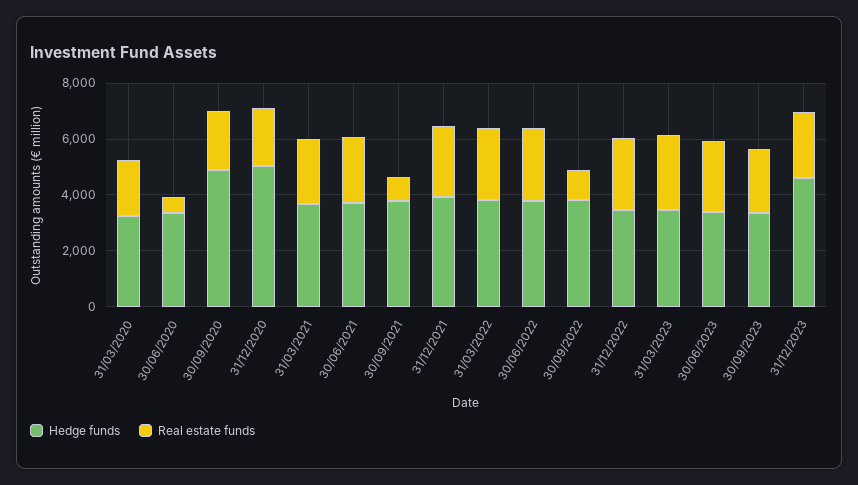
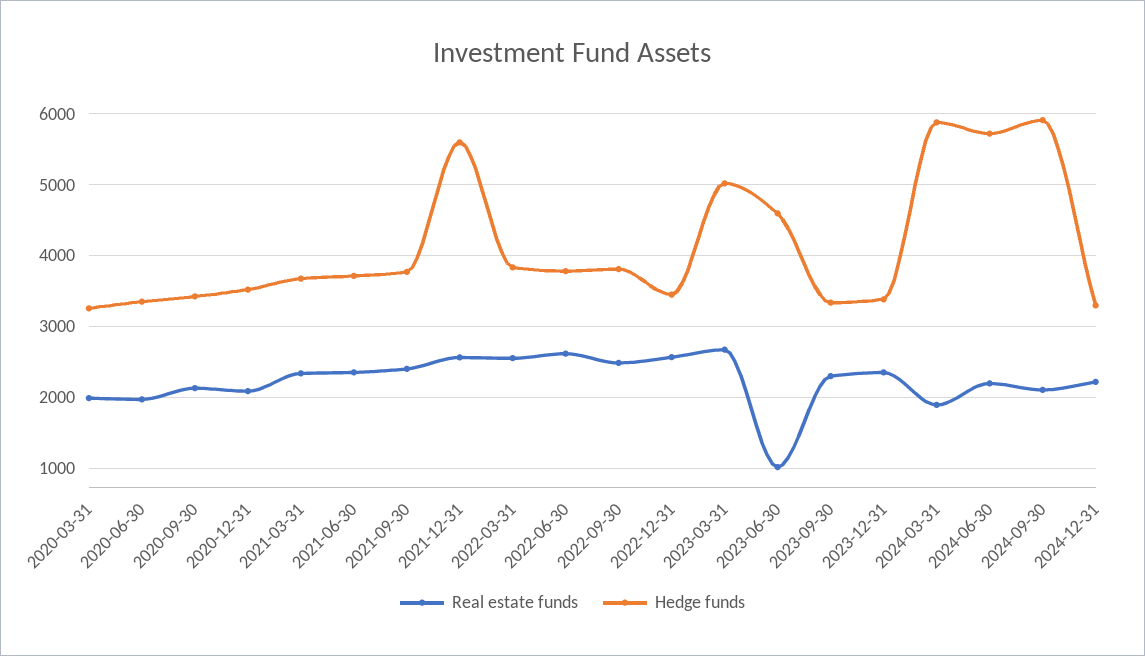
Real estate funds, 30/06/2020: 500 -> 2000
Hedge funds, 30/09/2020: 5000 -> 3400
Hedge funds, 31/12/2020: 5000 -> 3500
Real estate funds, 30/09/2021: 1000 -> 2400
Hedge funds, 31/12/2021: 4000 -> 5600
Real estate funds, 30/09/2022: 1000 -> 2500
Hedge funds, 31/03/2023: 3500 -> 5000
Hedge funds, 30/06/2023: 3500 -> 4600
Real estate funds, 30/06/2023: 2500 -> 1000
Hedge funds, 31/12/2023: 4500 -> 3400
Real estate funds, 2024-03-31: none -> 1900
Hedge funds, 2024-03-31: none -> 5900
Real estate funds, 2024-06-30: none -> 2200
Hedge funds, 2024-06-30: none -> 5700
Real estate funds, 2024-09-30: none -> 2100
Hedge funds, 2024-09-30: none -> 5900
Real estate funds, 2024-12-31: none -> 2200
Hedge funds, 2024-12-31: none -> 3300

